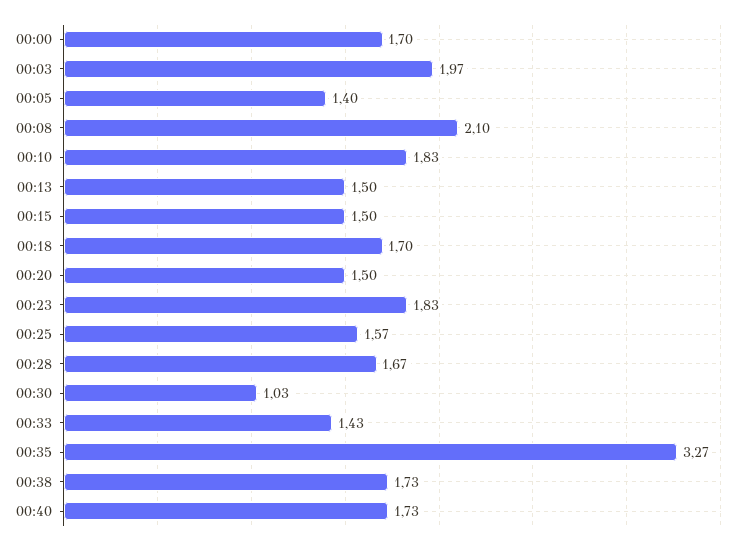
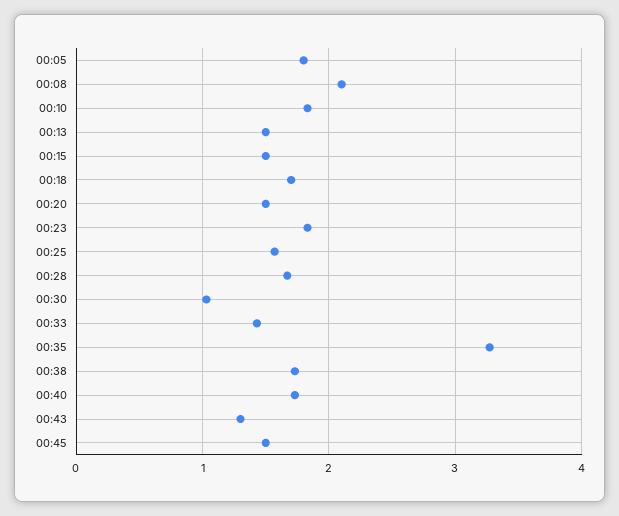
00:00: 1.7 -> none
00:03: 1.97 -> none
00:05: 1.4 -> 1.8
00:43: none -> 1.3
00:45: none -> 1.5

